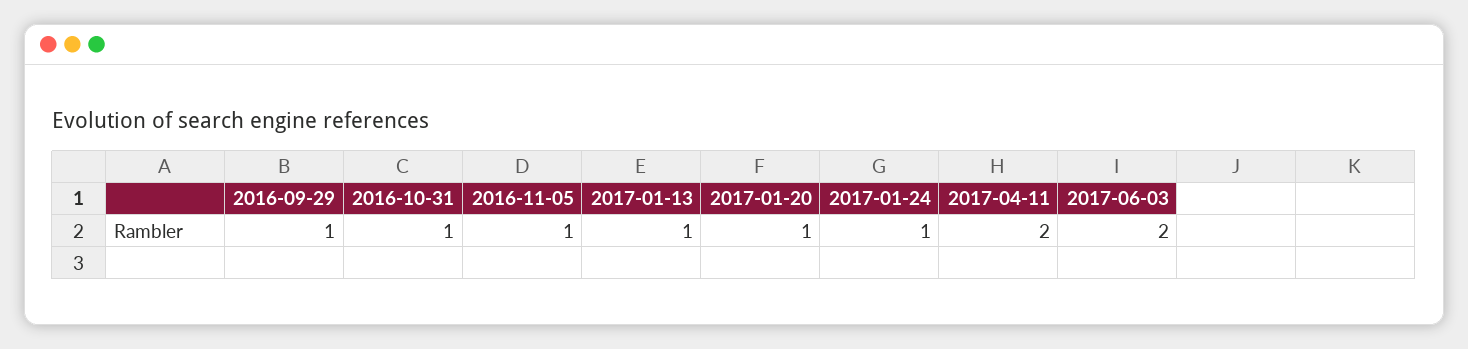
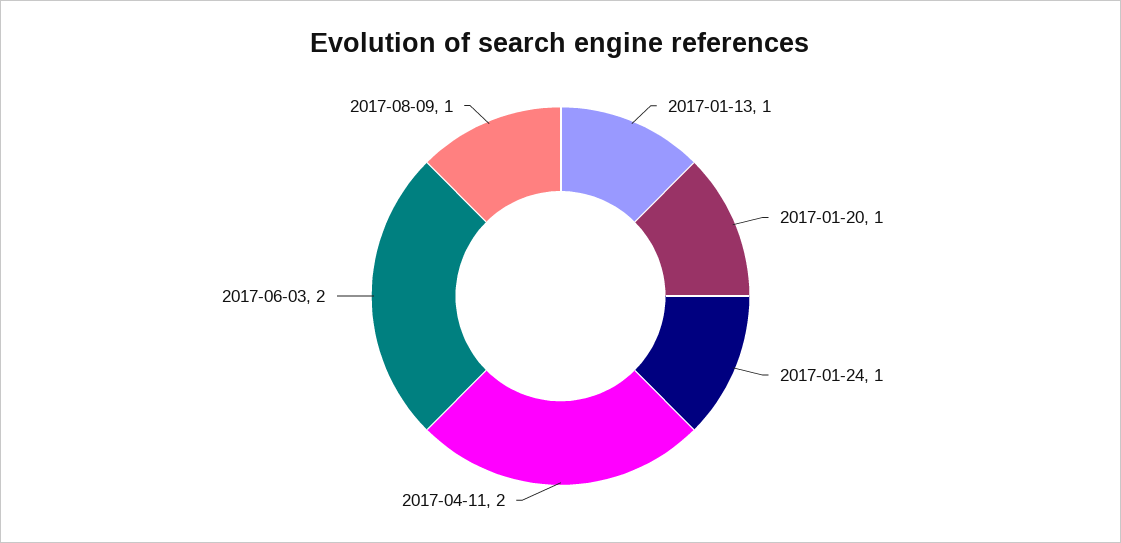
2016-09-29: 1 -> none
2016-10-31: 1 -> none
2016-11-05: 1 -> none
2017-08-09: none -> 1

